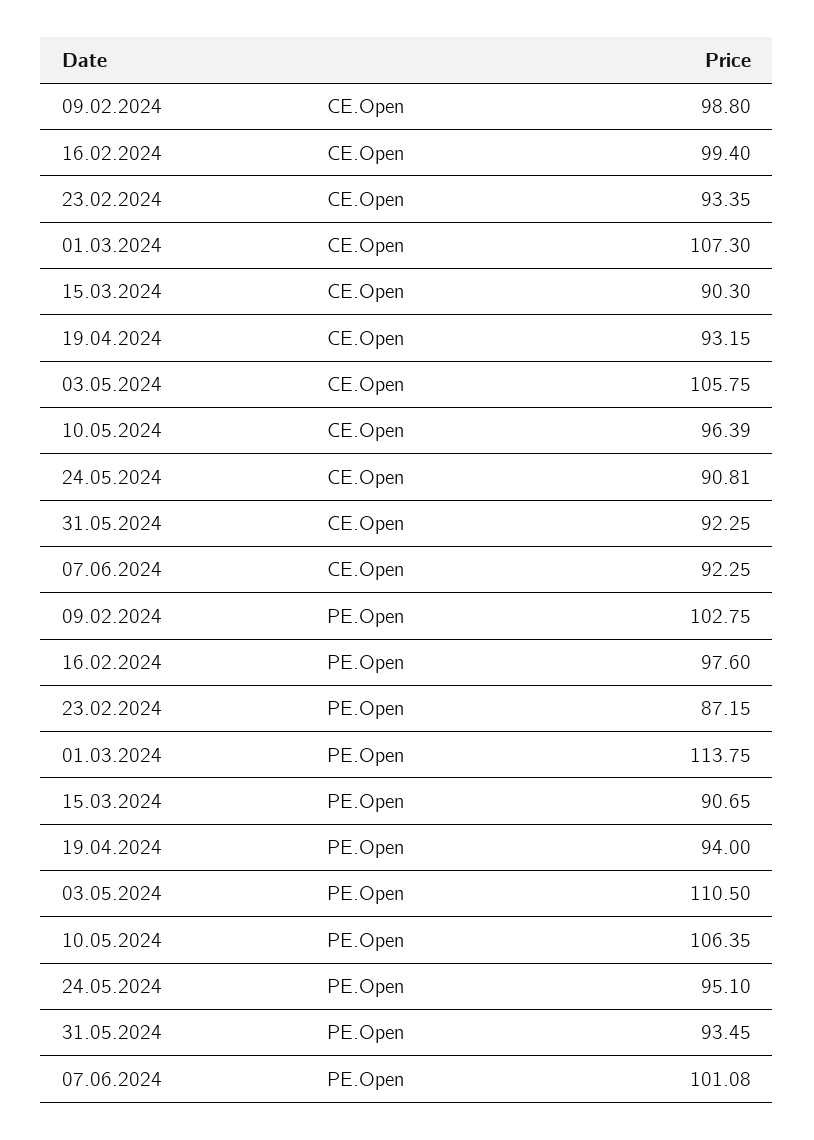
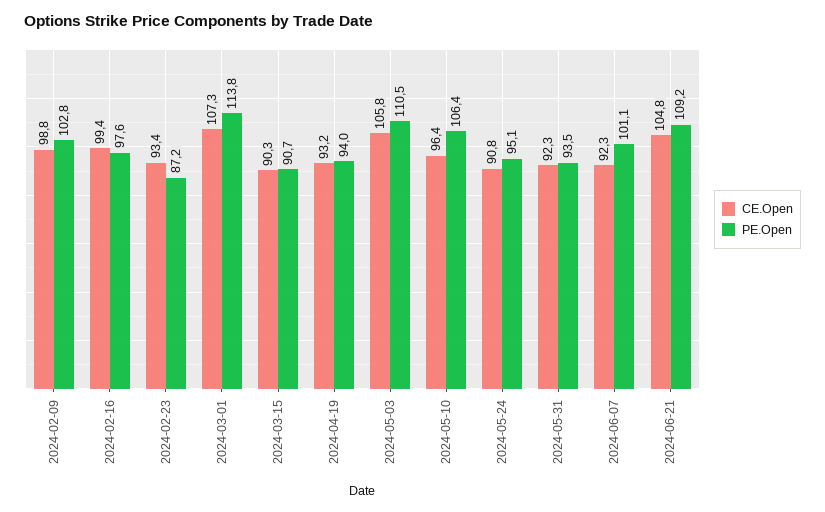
CE.Open, 2024-06-21: none -> 104.8
PE.Open, 2024-06-21: none -> 109.2

